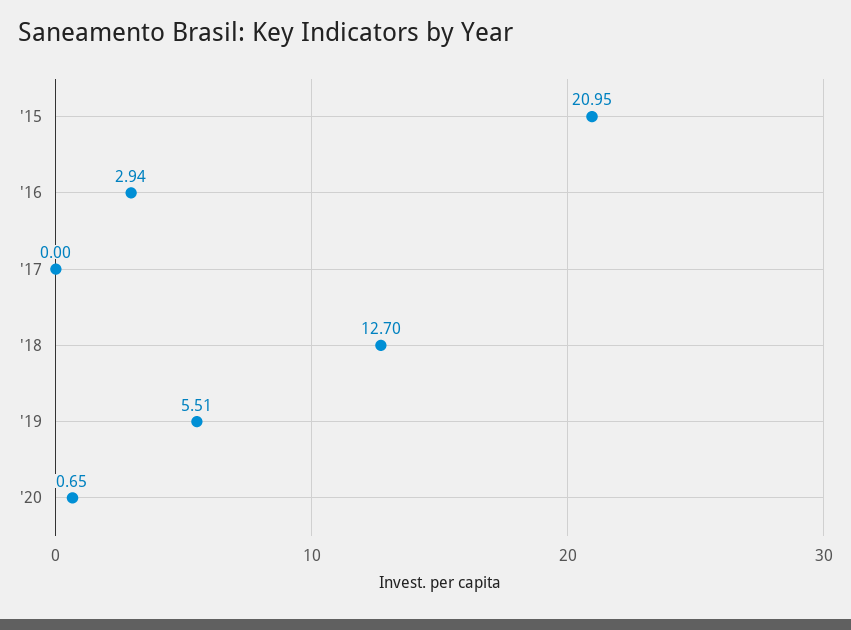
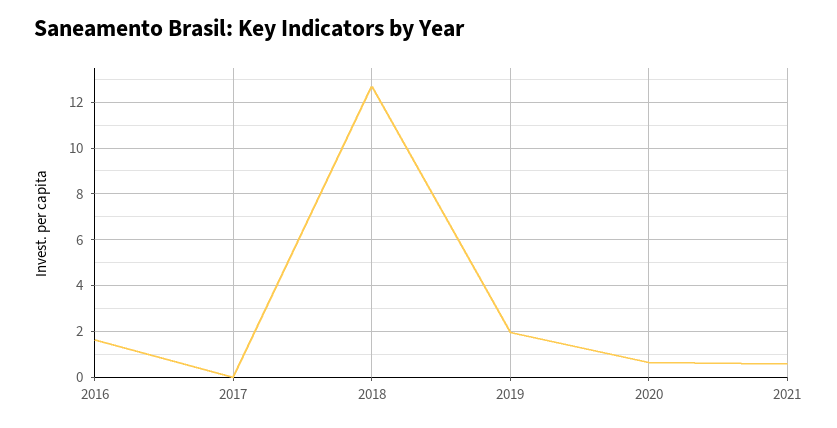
'15: 20.95 -> none
'16: 2.94 -> 1.5
'19: 5.51 -> 2
2021: none -> 0.5

